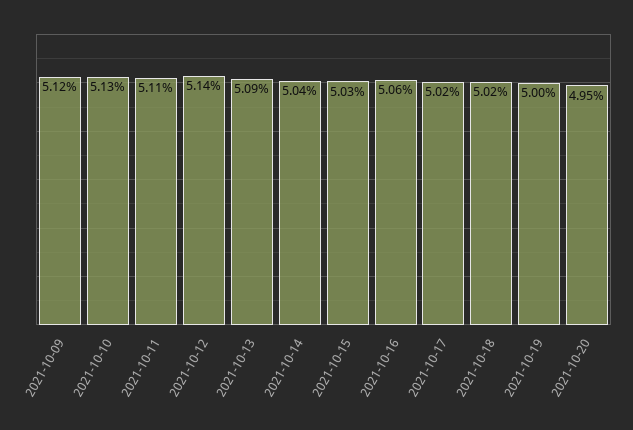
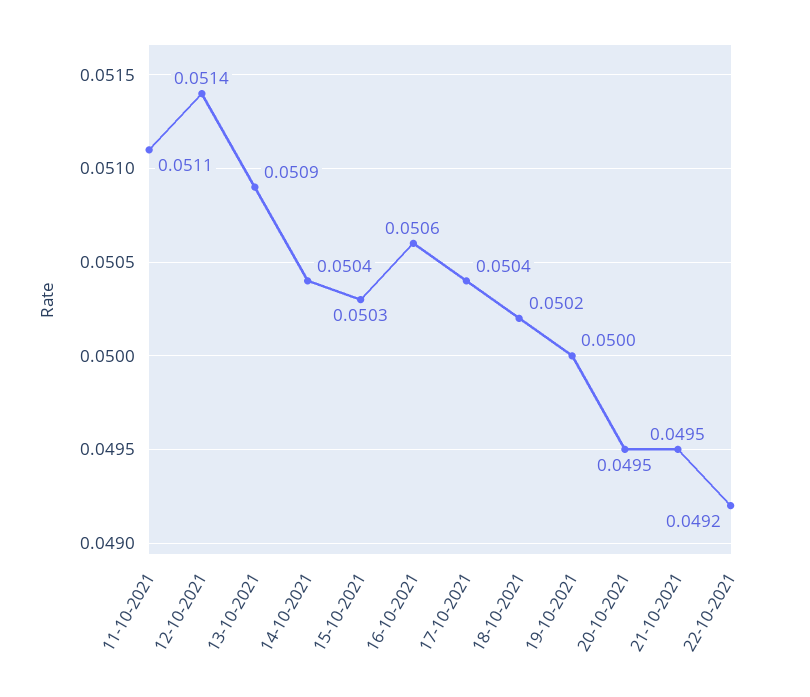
2021-10-09: 0.0512 -> none
2021-10-10: 0.0513 -> none
2021-10-17: 0.0502 -> 0.0504
21-10-2021: none -> 0.0495
22-10-2021: none -> 0.0492

